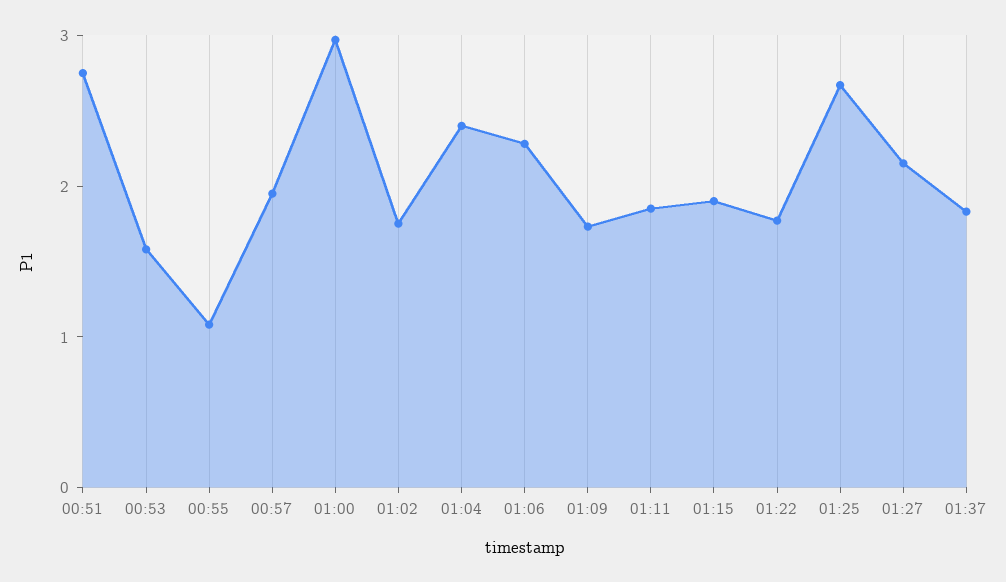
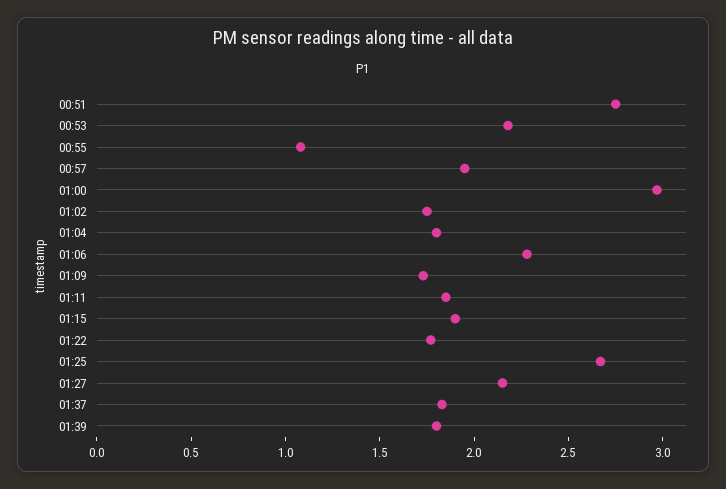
00:53: 1.6 -> 2.2
01:04: 2.4 -> 1.8
01:39: none -> 1.8

